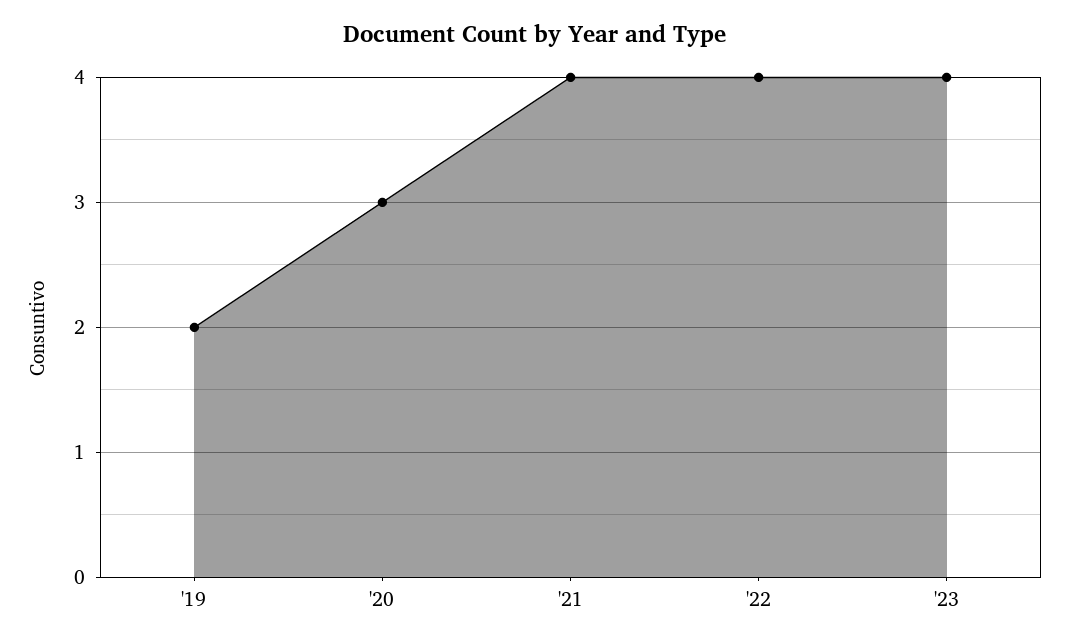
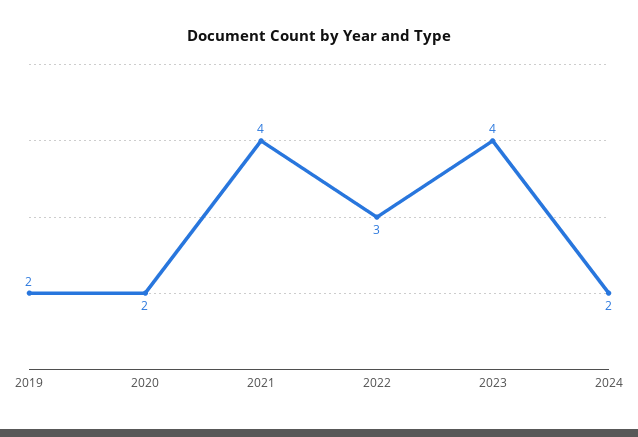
'20: 3 -> 2
'22: 4 -> 3
2024: none -> 2

